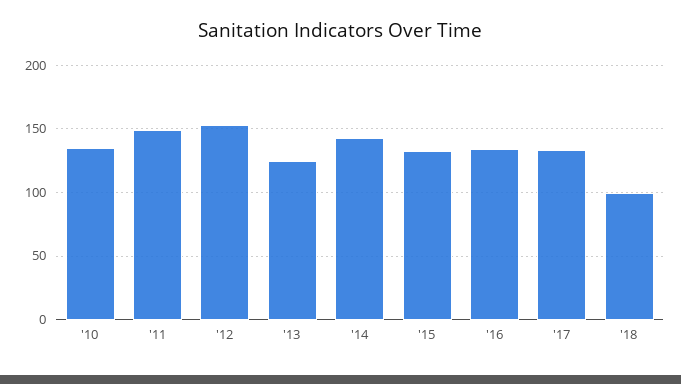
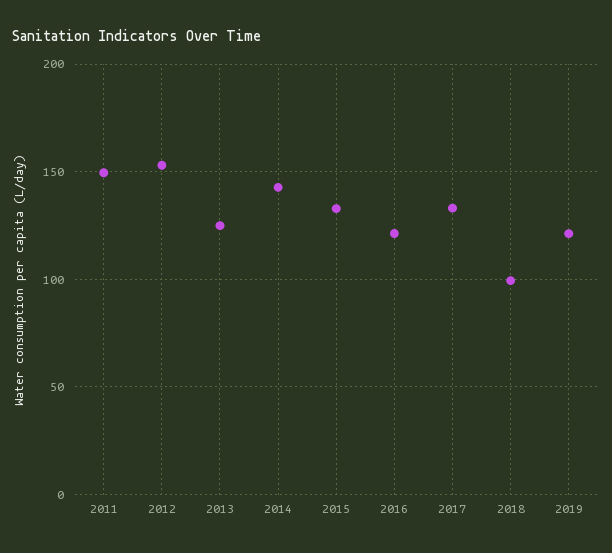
'10: 135 -> none
'16: 135 -> 120
2019: none -> 120

